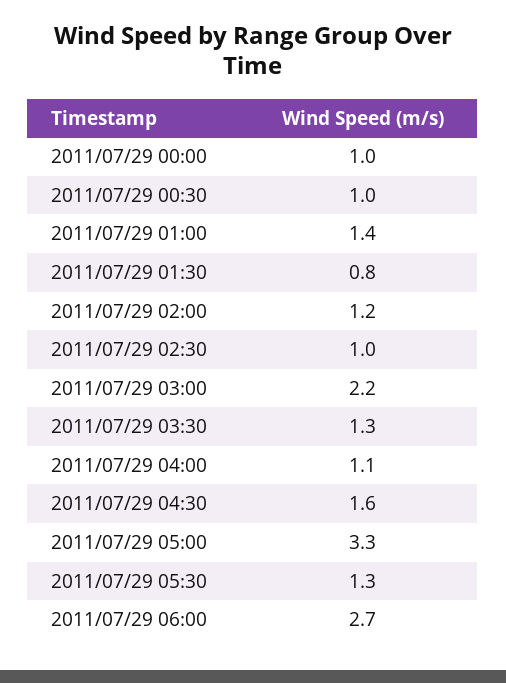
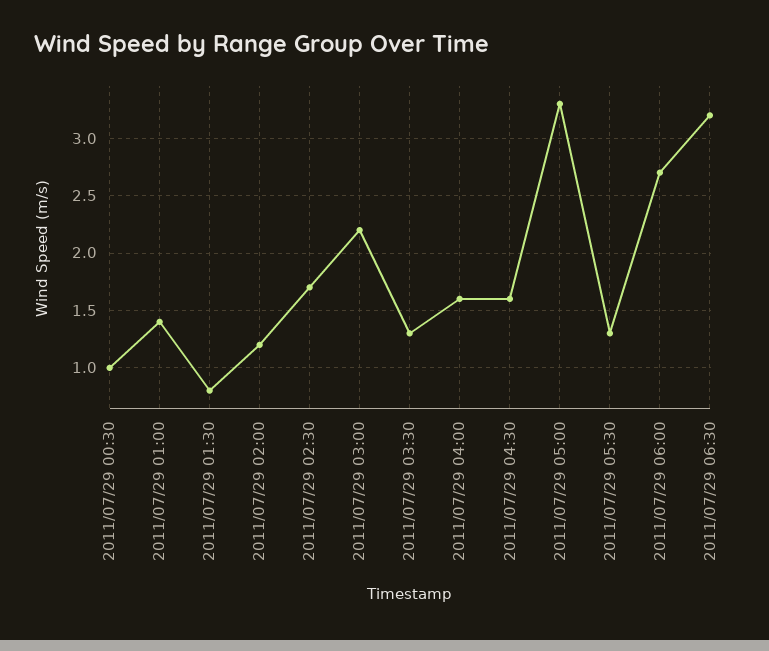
2011/07/29 00:00: 1 -> none
2011/07/29 02:30: 1 -> 1.7
2011/07/29 04:00: 1.1 -> 1.6
2011/07/29 06:30: none -> 3.2

